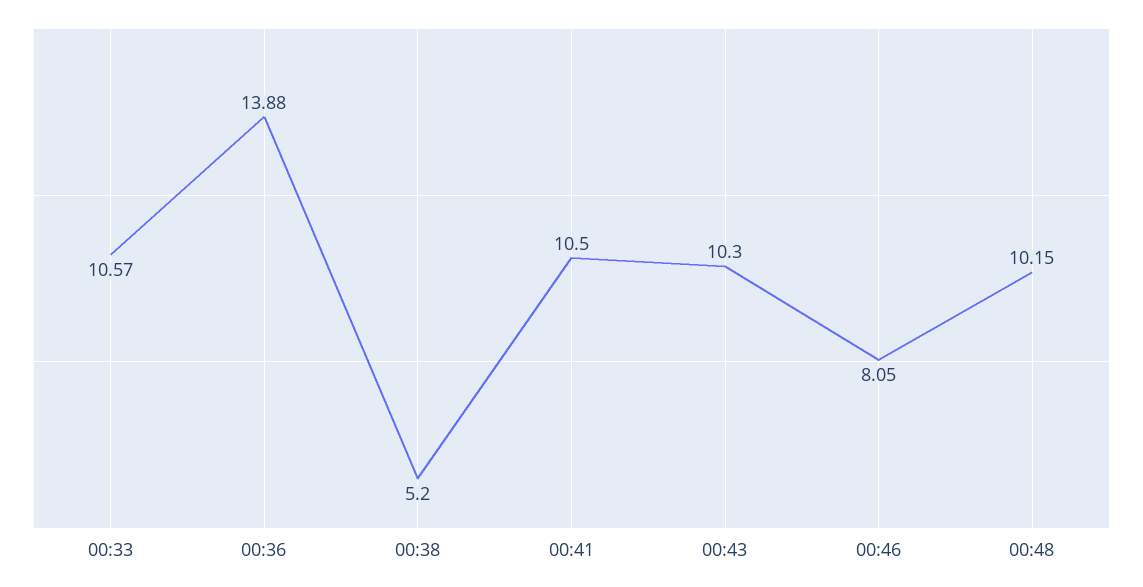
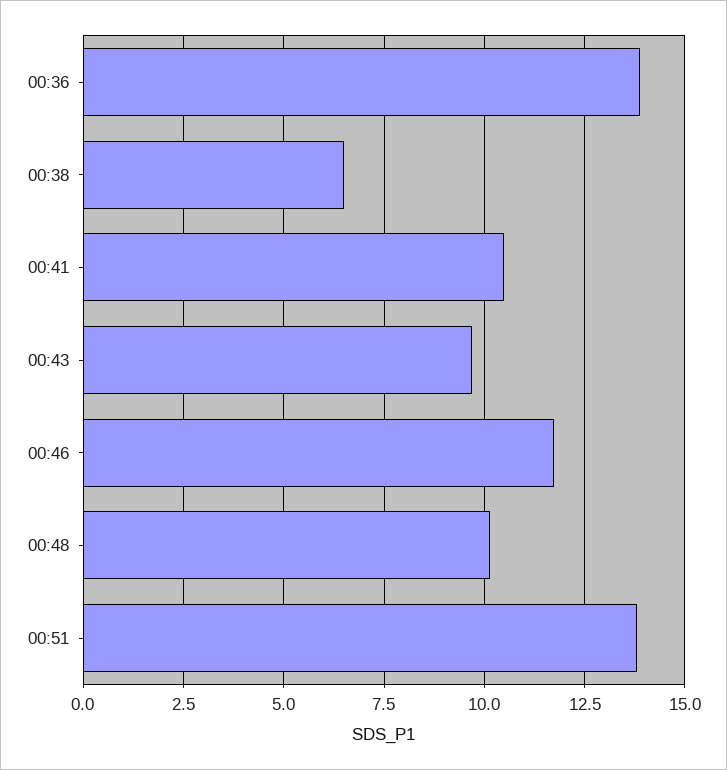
00:33: 10.57 -> none
00:38: 5.2 -> 6.5
00:43: 10.3 -> 9.75
00:46: 8.05 -> 11.75
00:51: none -> 13.75

